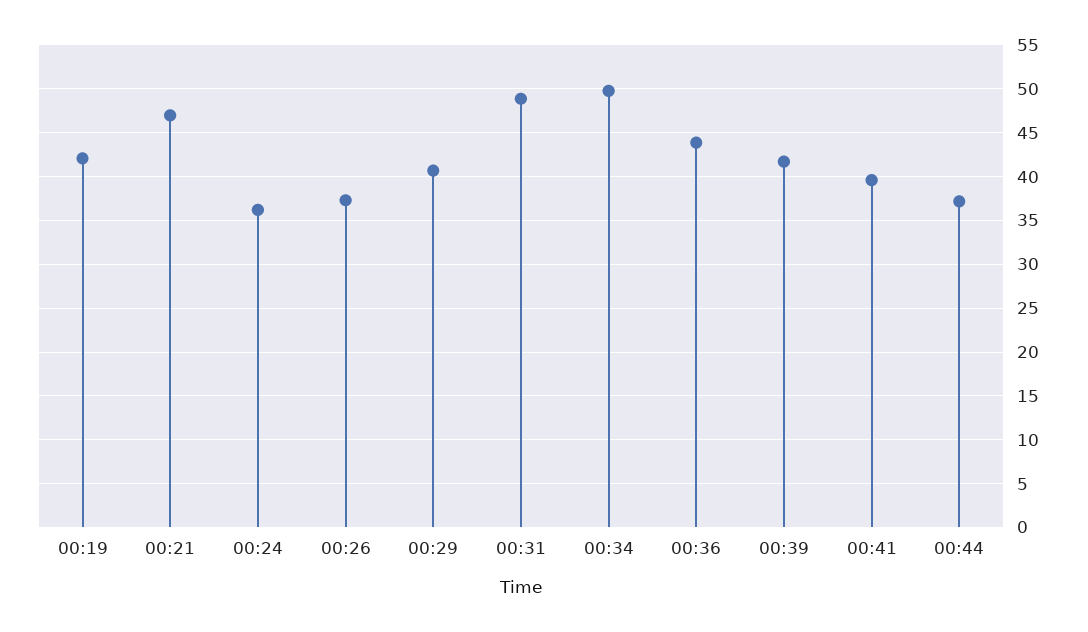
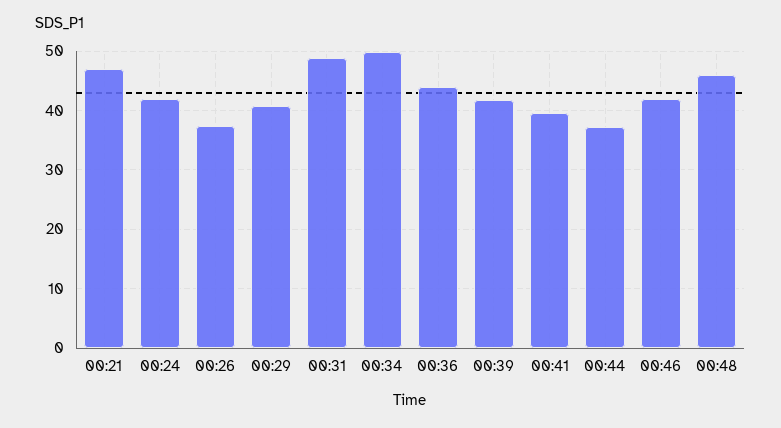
00:19: 42 -> none
00:24: 36 -> 42
00:46: none -> 42
00:48: none -> 46

